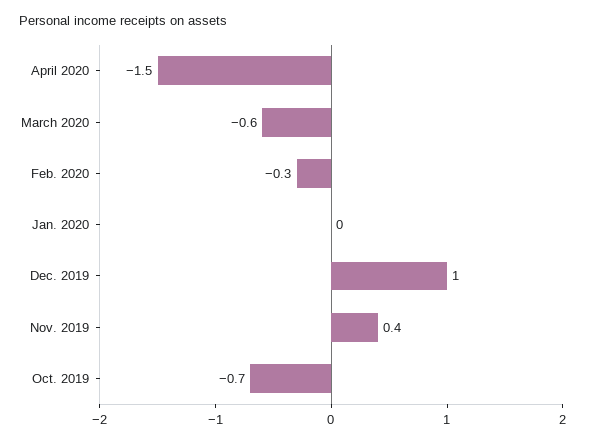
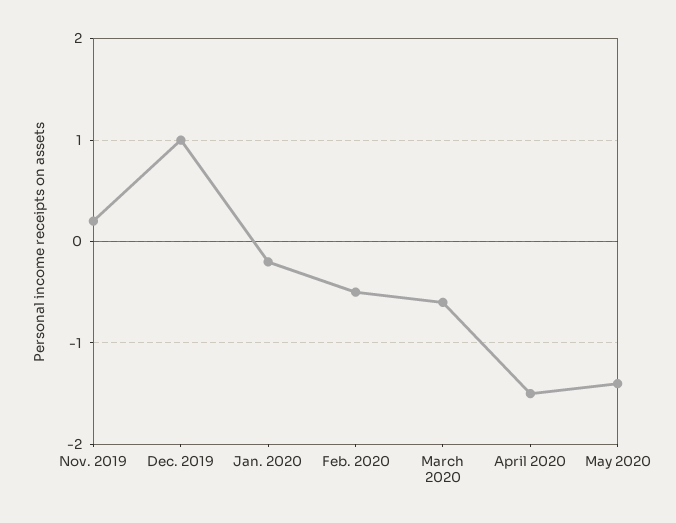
Feb. 2020: -0.3 -> -0.5
Jan. 2020: 0 -> -0.2
Nov. 2019: 0.4 -> 0.2
Oct. 2019: -0.7 -> none
May 2020: none -> -1.4

